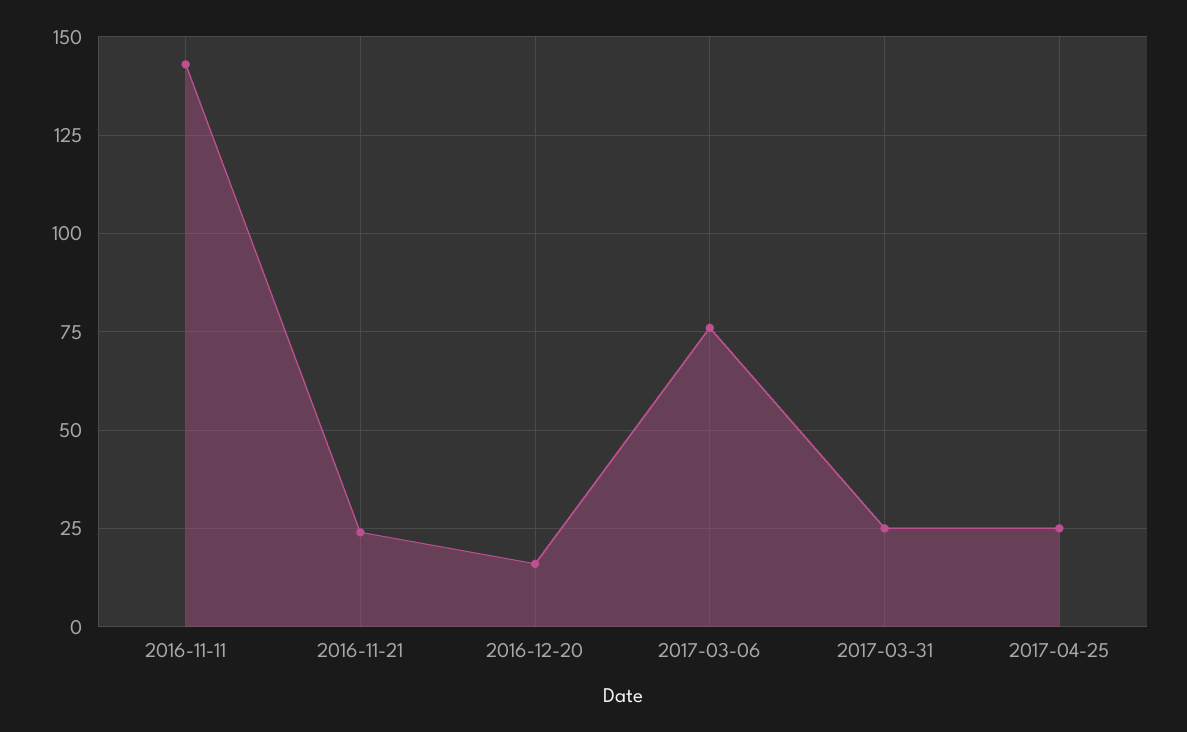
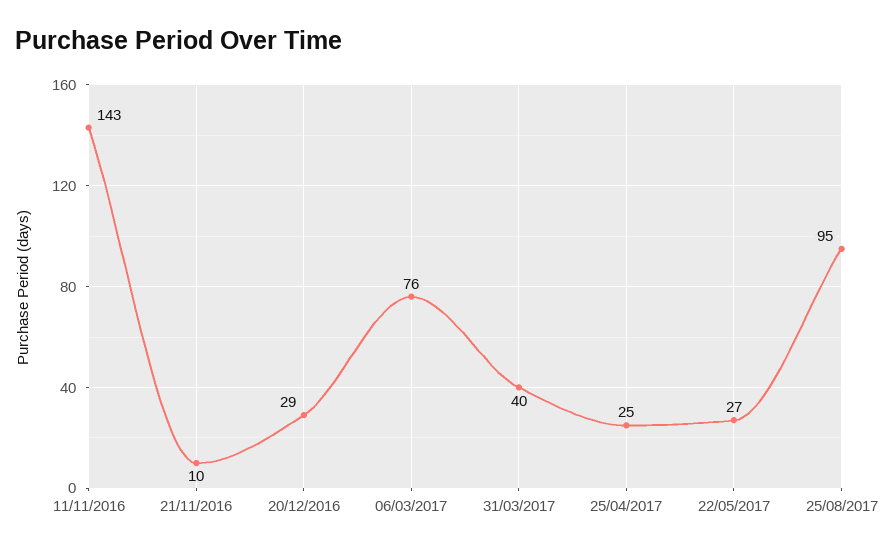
2016-11-21: 25 -> 10
2016-12-20: 15 -> 29
2017-03-31: 25 -> 40
22/05/2017: none -> 27
25/08/2017: none -> 95

